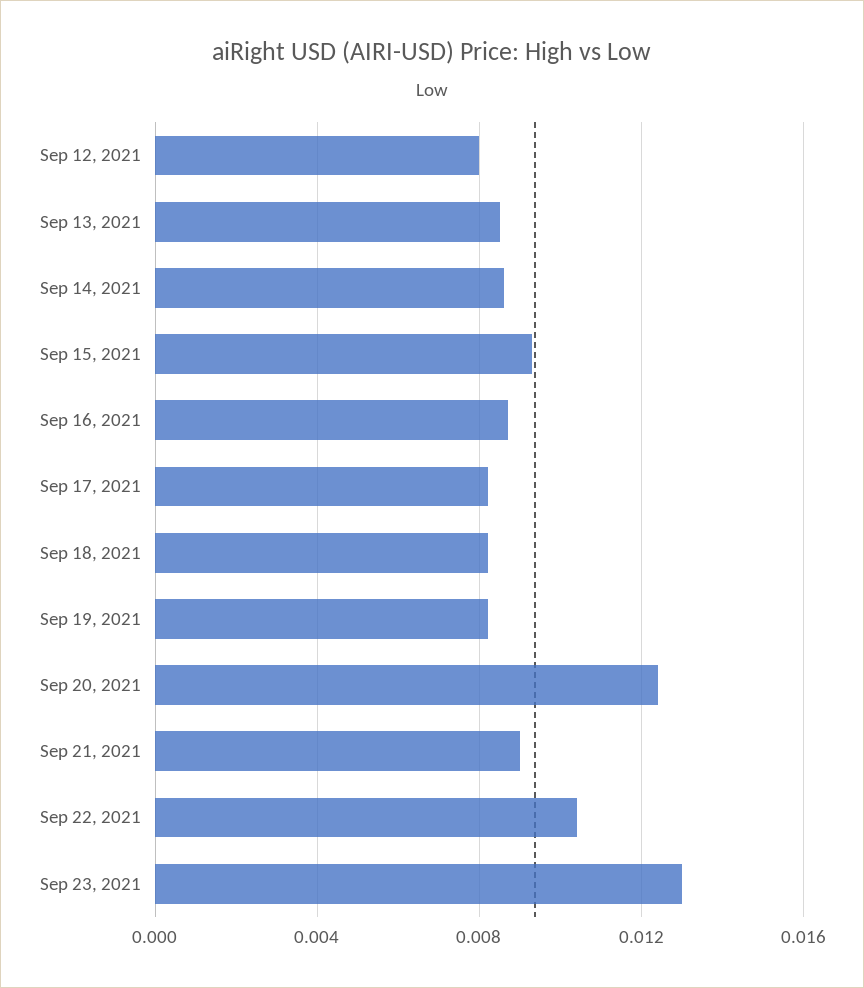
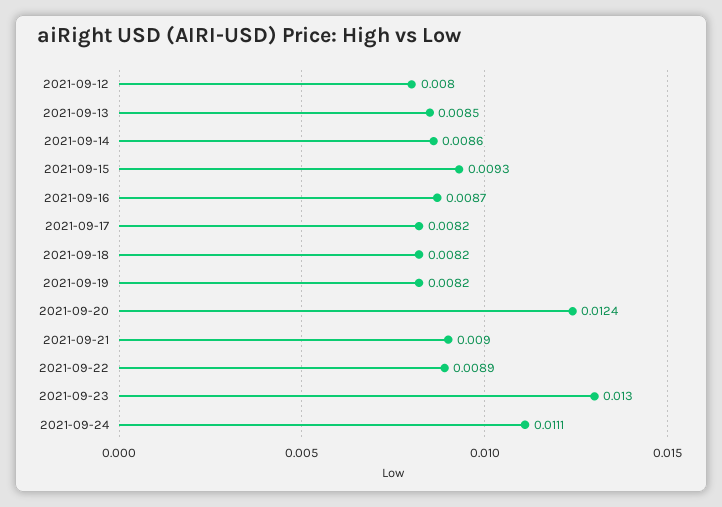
Sep 22, 2021: 0.0105 -> 0.0089
2021-09-24: none -> 0.0111

